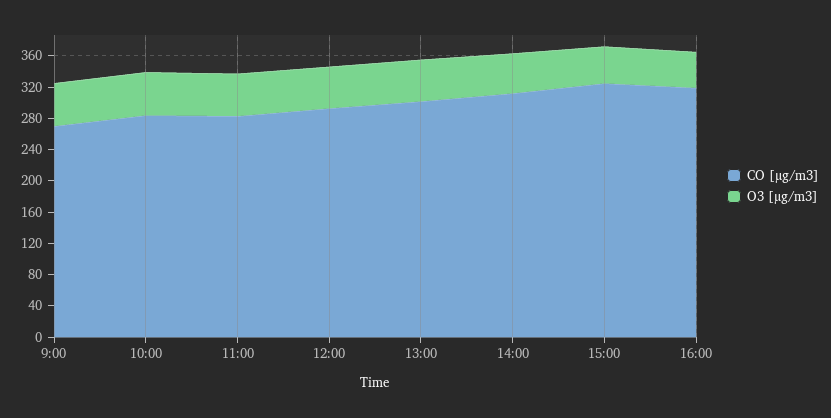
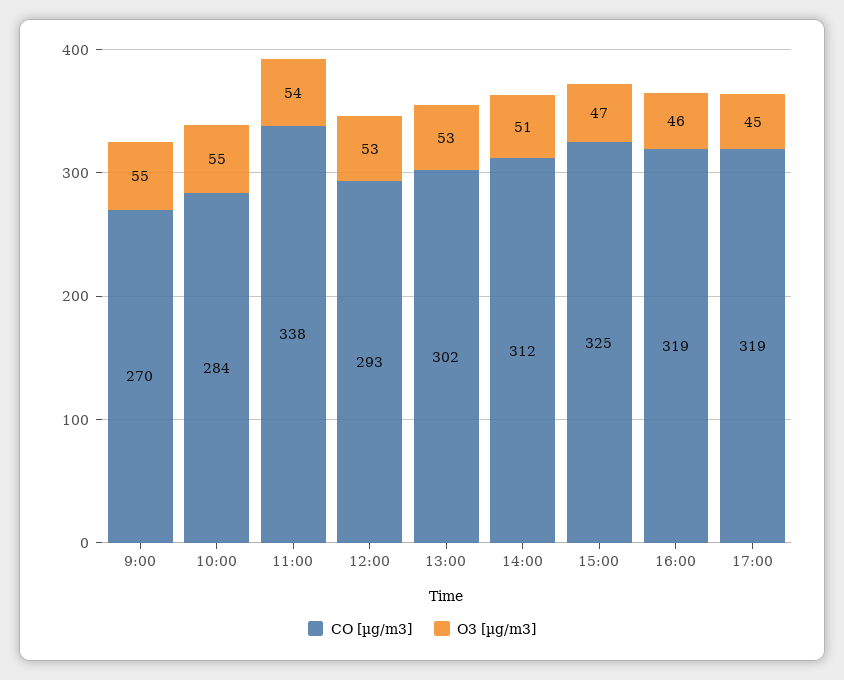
CO [µg/m3], 11:00: 280 -> 338
CO [µg/m3], 17:00: none -> 319
O3 [µg/m3], 17:00: none -> 45

